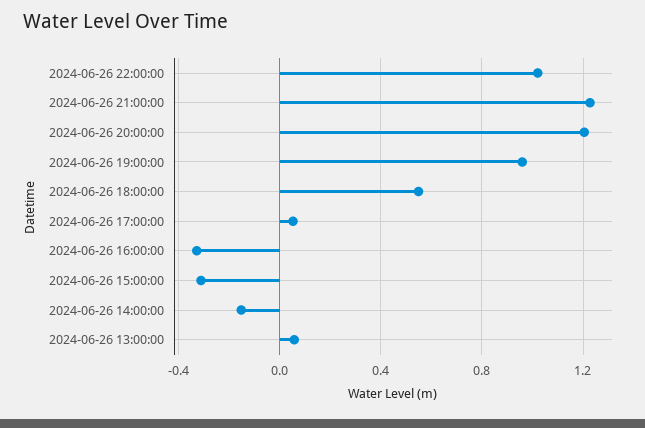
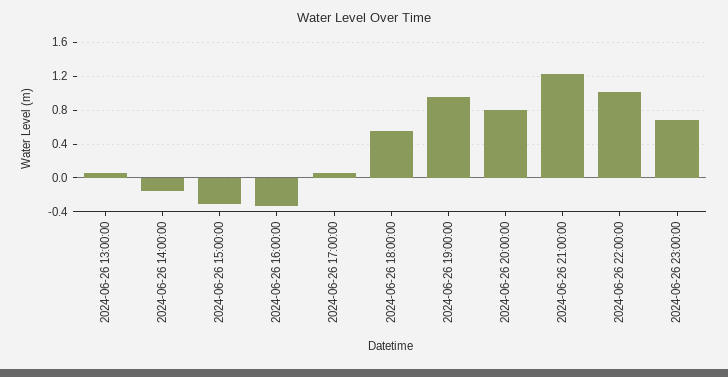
2024-06-26 20:00:00: 1.2 -> 0.8
2024-06-26 23:00:00: none -> 0.7

